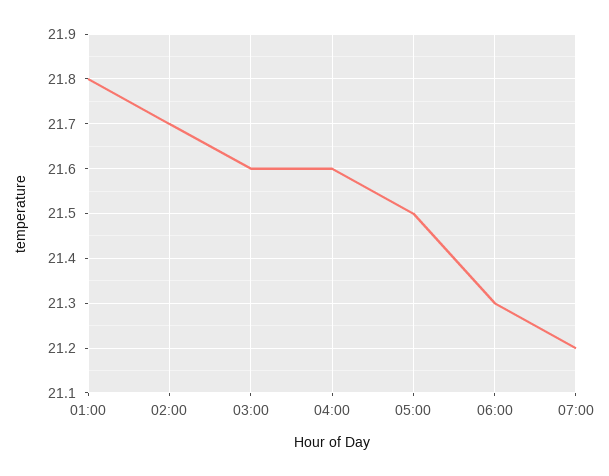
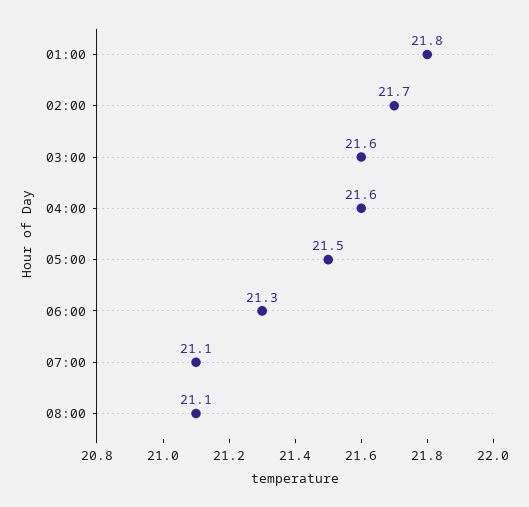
07:00: 21.2 -> 21.1
08:00: none -> 21.1

